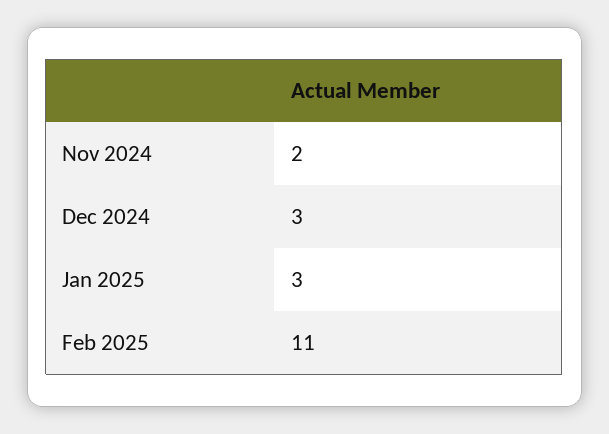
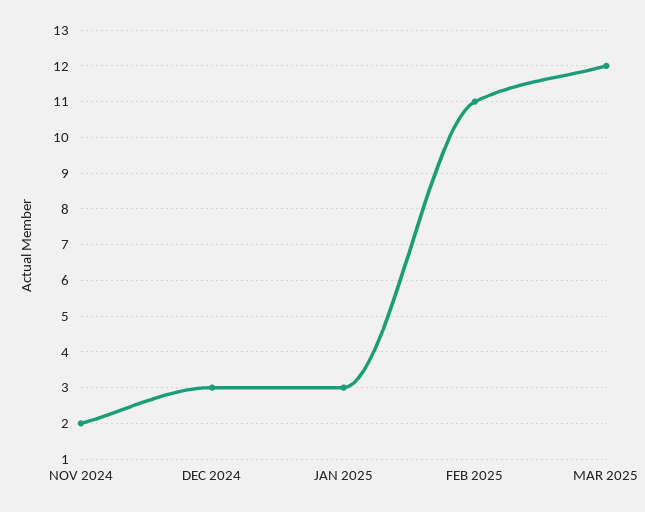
MAR 2025: none -> 12

